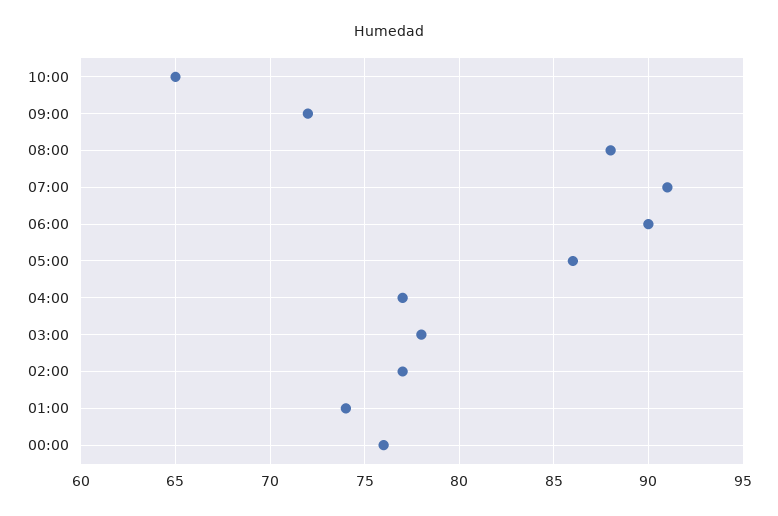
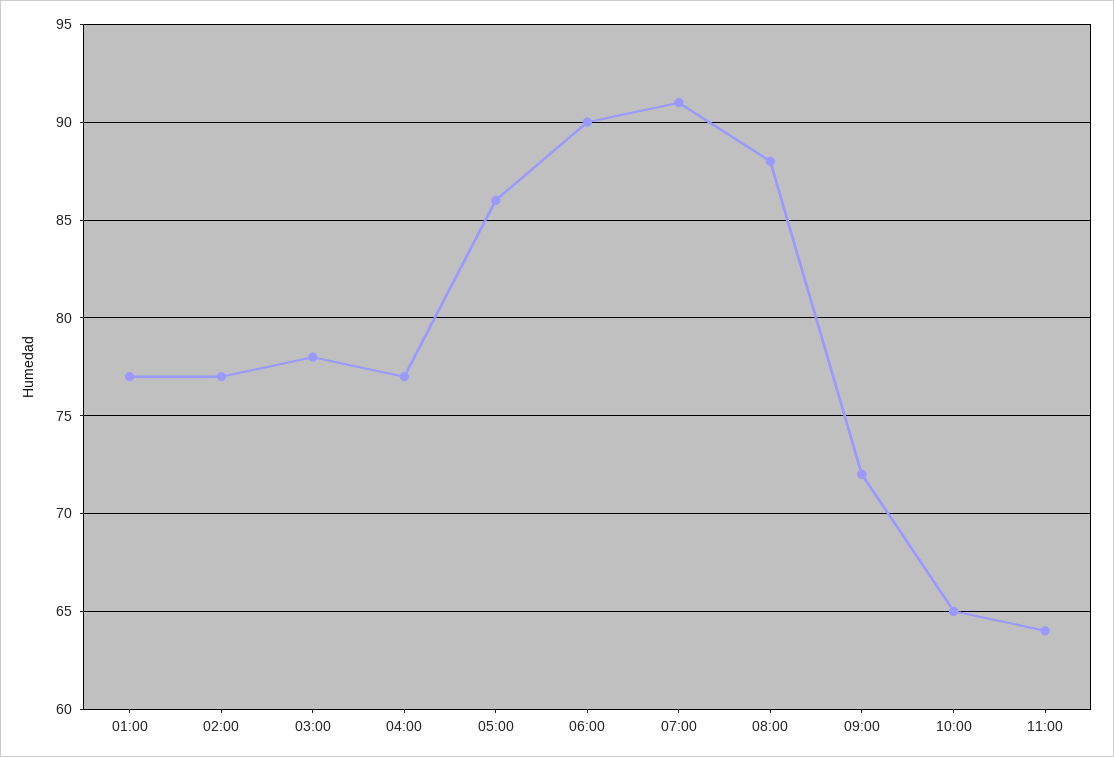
01:00: 74 -> 77
00:00: 76 -> none
11:00: none -> 64

